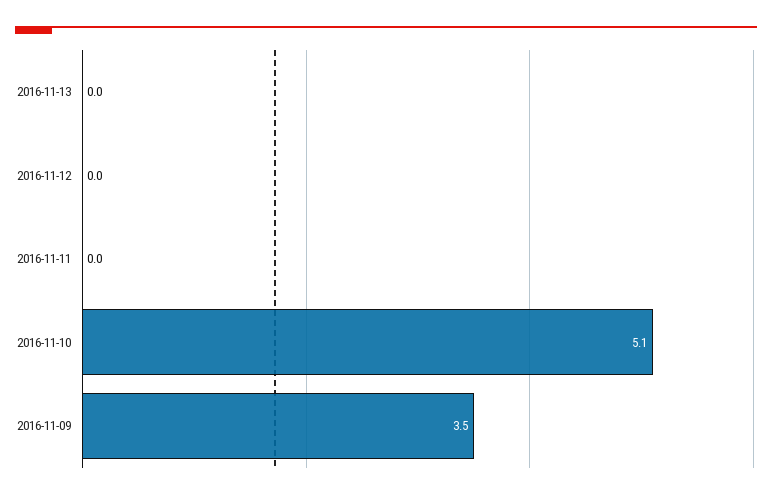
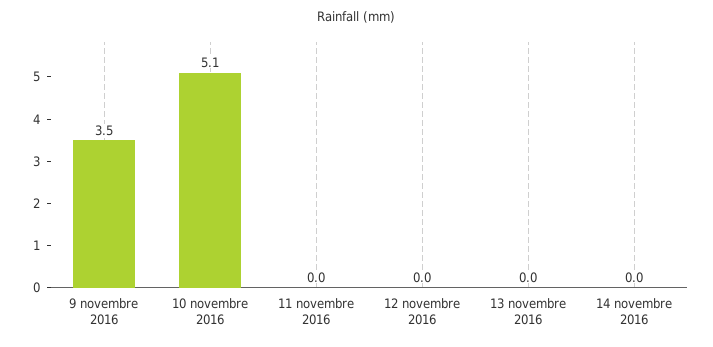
14 novembre 2016: none -> 0

